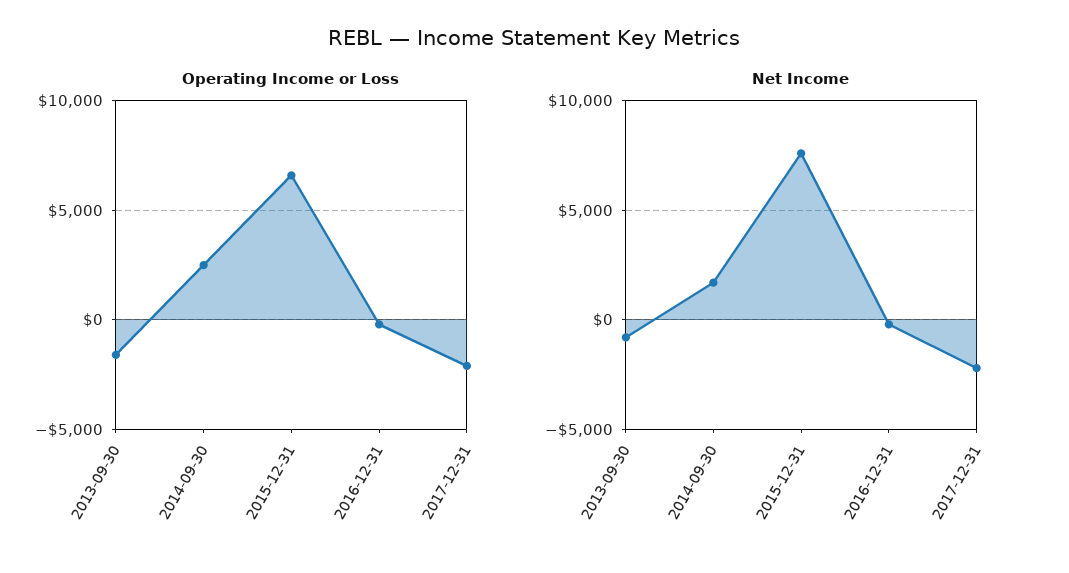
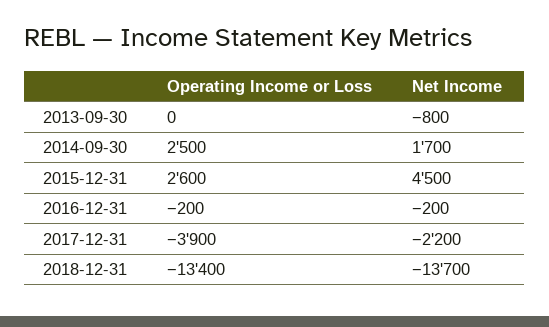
Operating Income or Loss, 2013-09-30: -1500 -> 0
Operating Income or Loss, 2015-12-31: 6500 -> 2600
Operating Income or Loss, 2017-12-31: -2000 -> -3900
Net Income, 2015-12-31: 7500 -> 4500
Operating Income or Loss, 2018-12-31: none -> -13400
Net Income, 2018-12-31: none -> -13700

